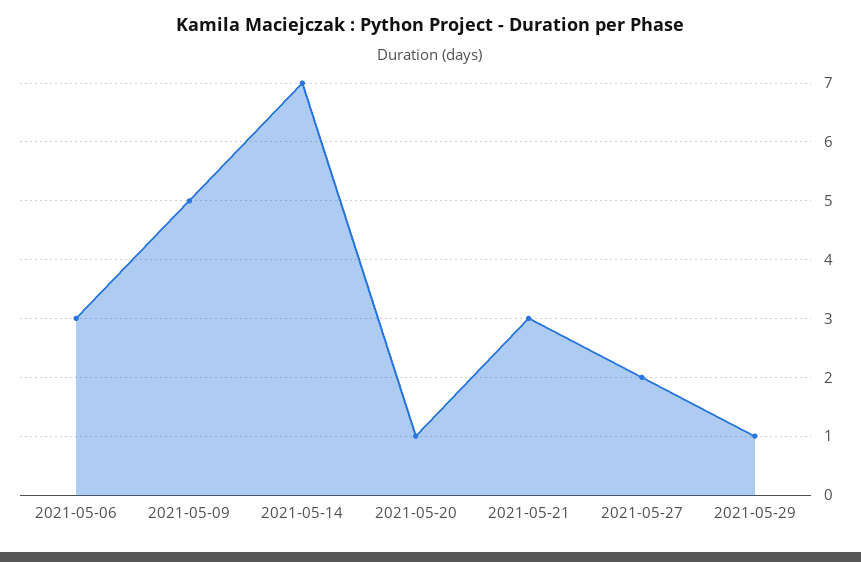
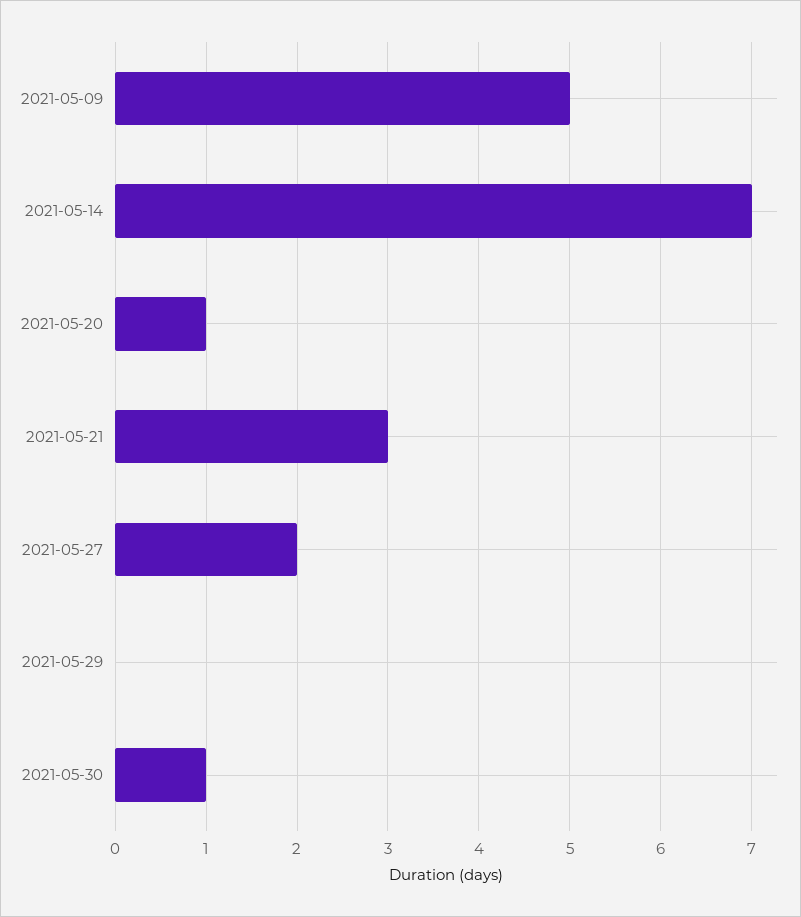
2021-05-06: 3 -> none
2021-05-29: 1 -> 0
2021-05-30: none -> 1

